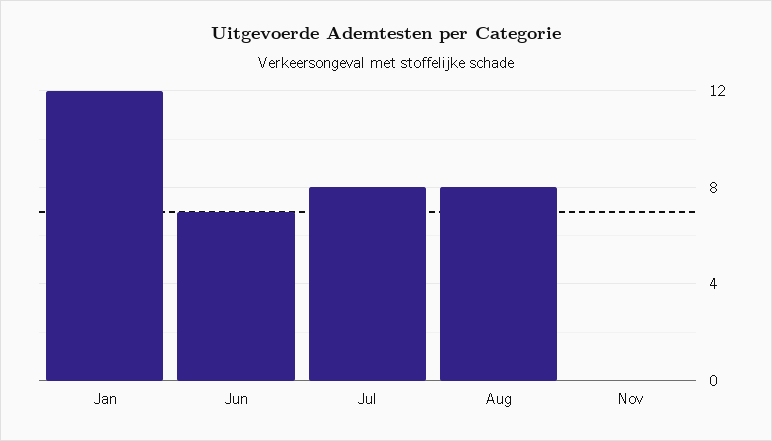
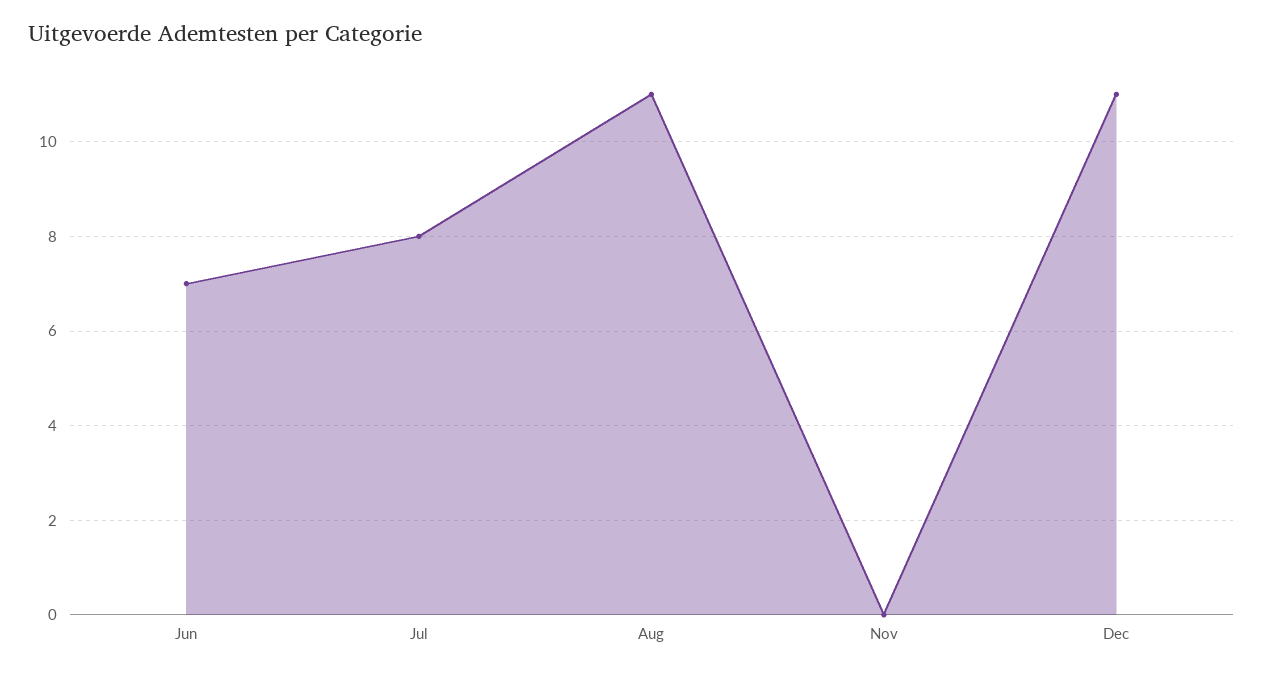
Jan: 12 -> none
Aug: 8 -> 11
Dec: none -> 11

